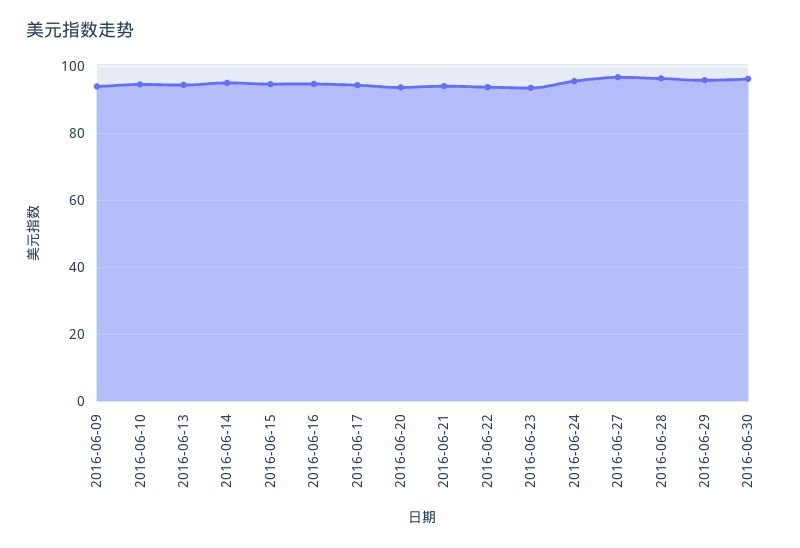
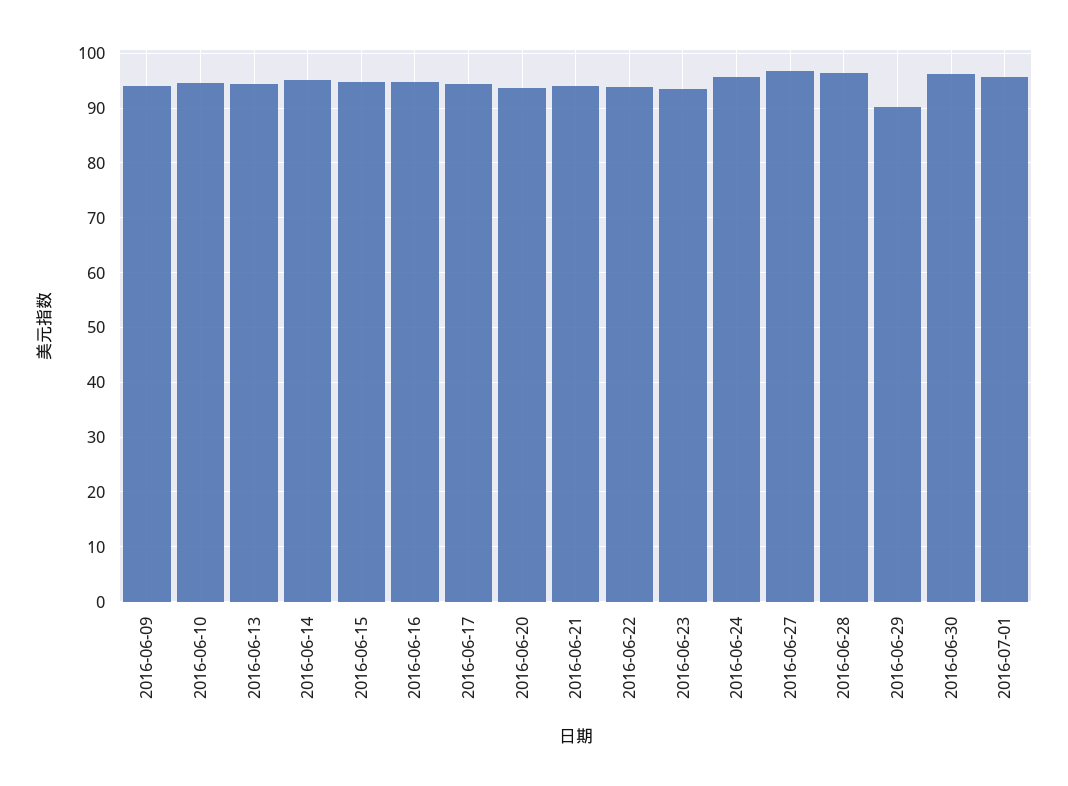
2016-06-29: 96 -> 90
2016-07-01: none -> 96

